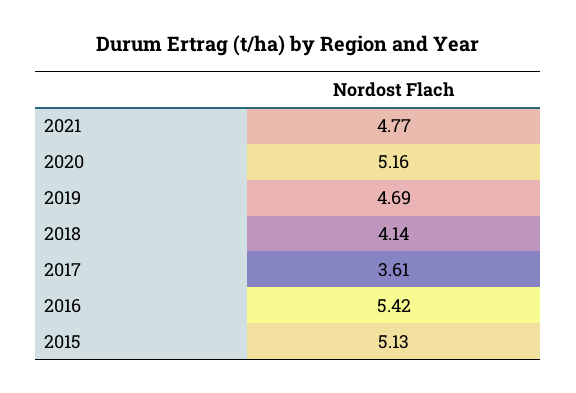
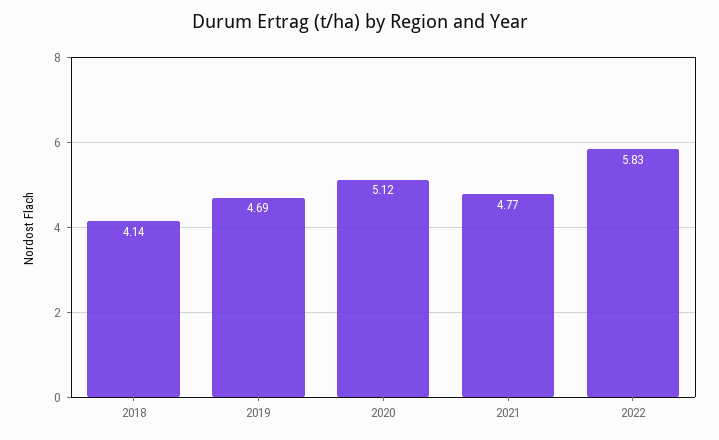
2020: 5.16 -> 5.12
2017: 3.61 -> none
2016: 5.42 -> none
2015: 5.13 -> none
2022: none -> 5.83

